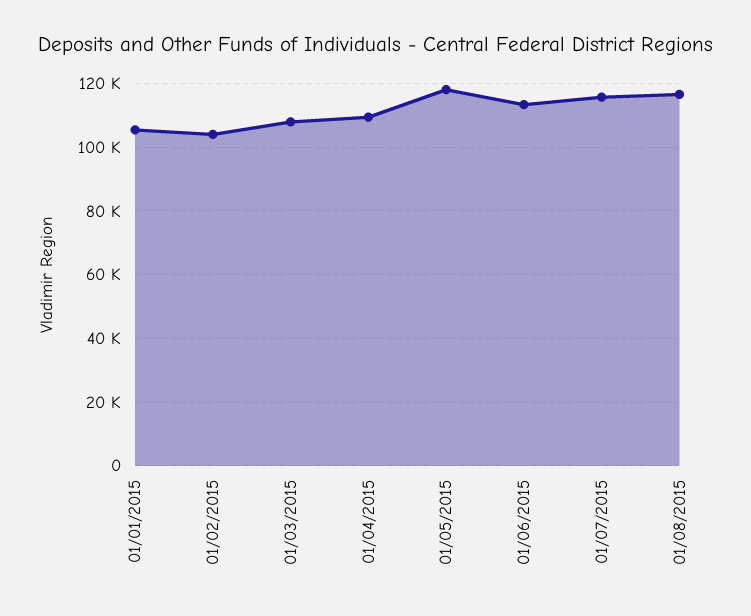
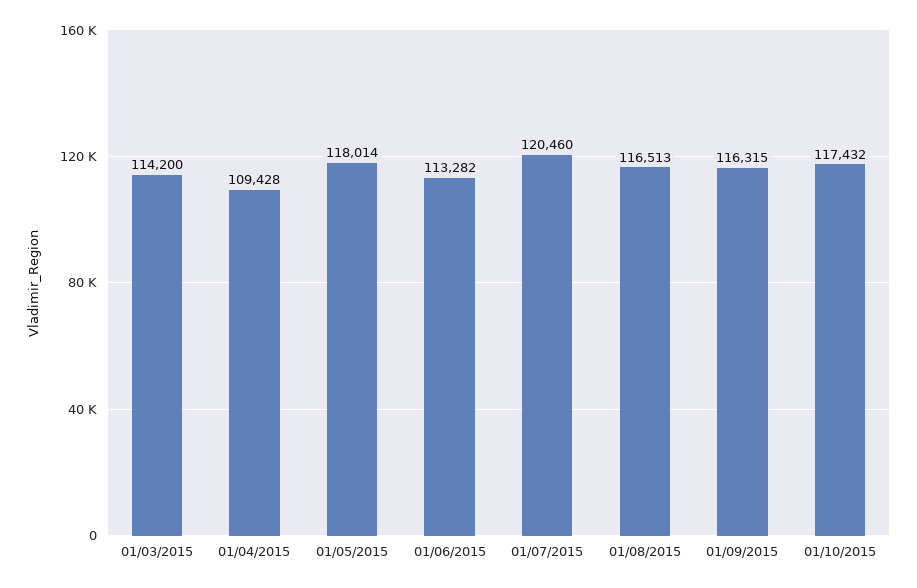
01/01/2015: 106000 -> none
01/02/2015: 104000 -> none
01/03/2015: 108000 -> 114200
01/07/2015: 116000 -> 120460
01/09/2015: none -> 116315
01/10/2015: none -> 117432

